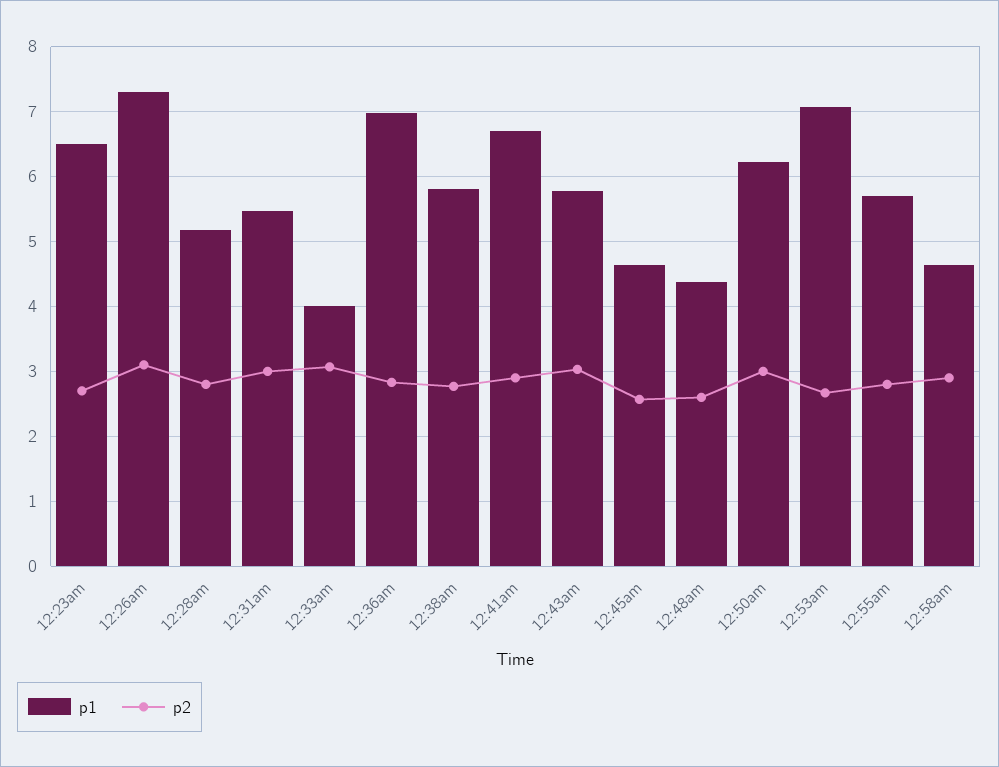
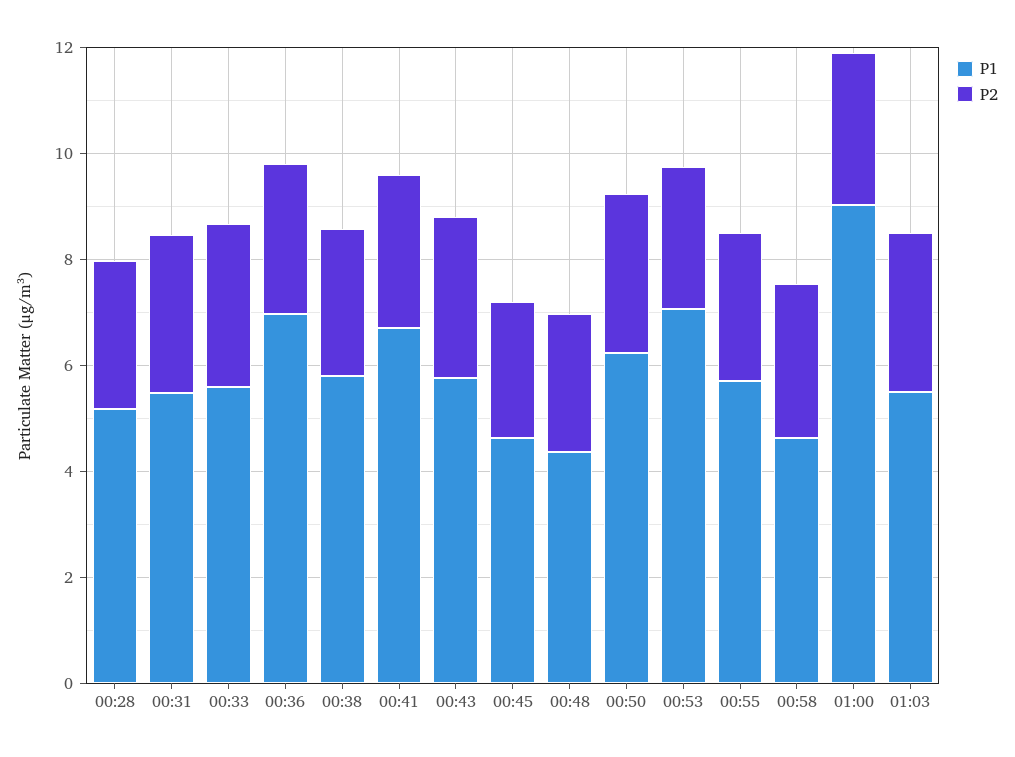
p1, 12:23am: 6.5 -> none
p2, 12:23am: 2.7 -> none
p1, 12:26am: 7.3 -> none
p2, 12:26am: 3.1 -> none
p1, 12:33am: 4 -> 5.5
p1, 01:00: none -> 9
p2, 01:00: none -> 3
p1, 01:03: none -> 5.5
p2, 01:03: none -> 3

